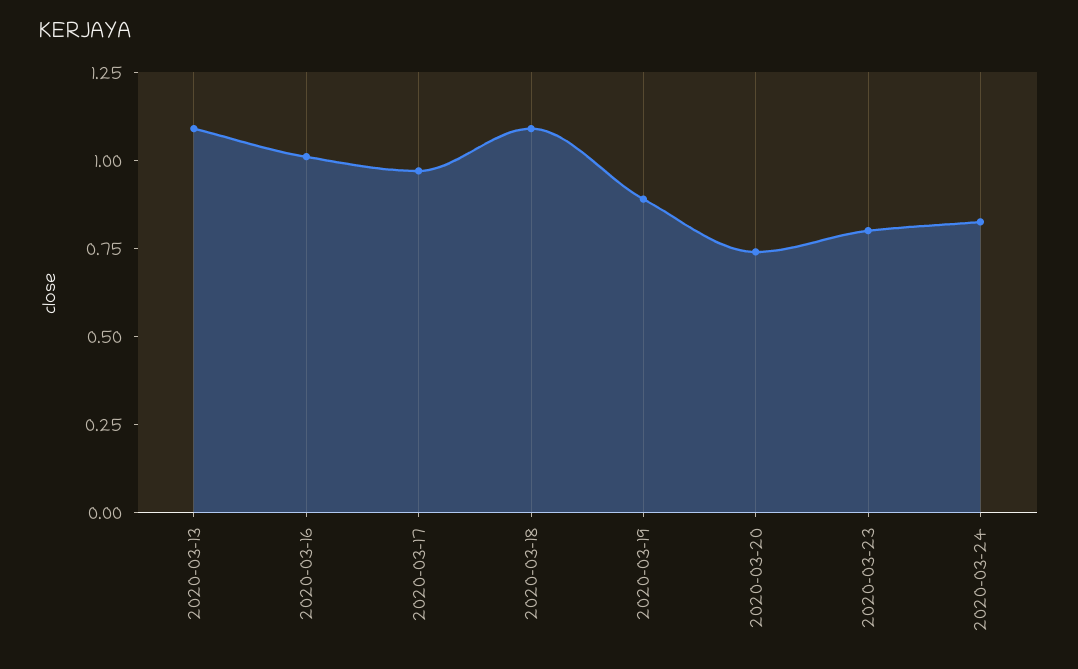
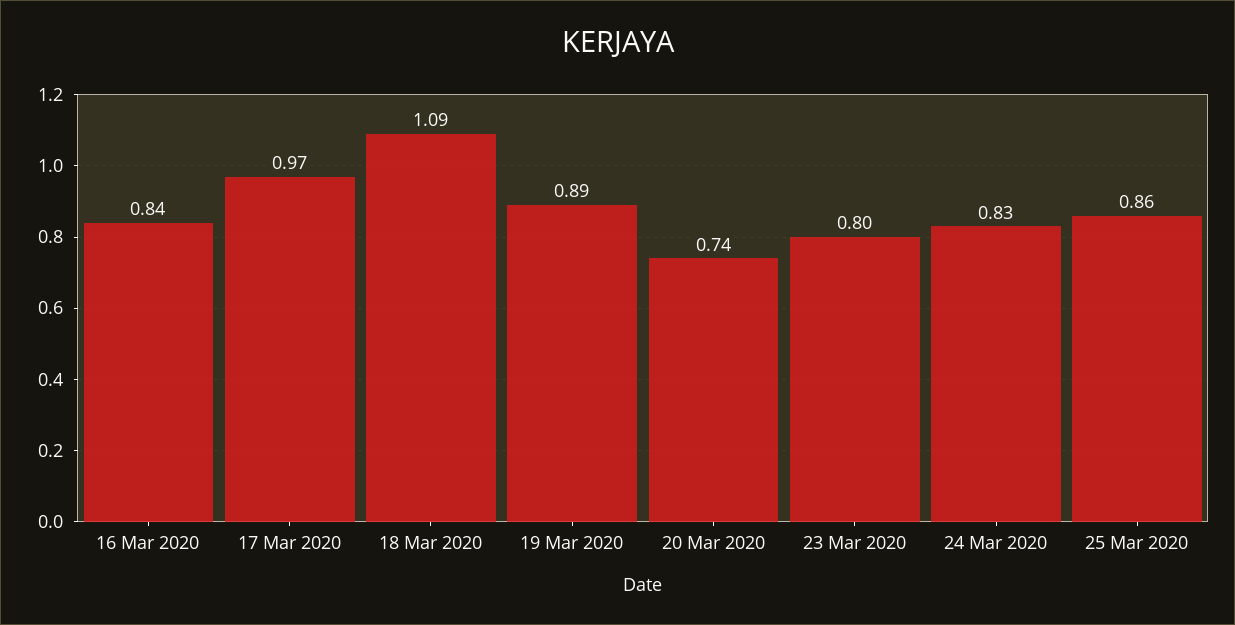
2020-03-13: 1.1 -> none
2020-03-16: 1 -> 0.84
25 Mar 2020: none -> 0.86

